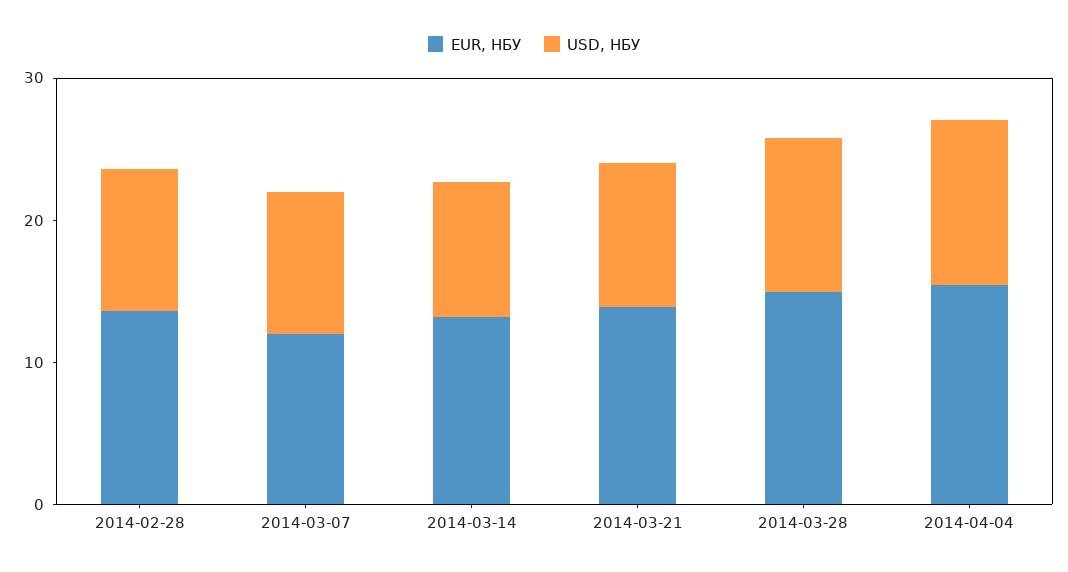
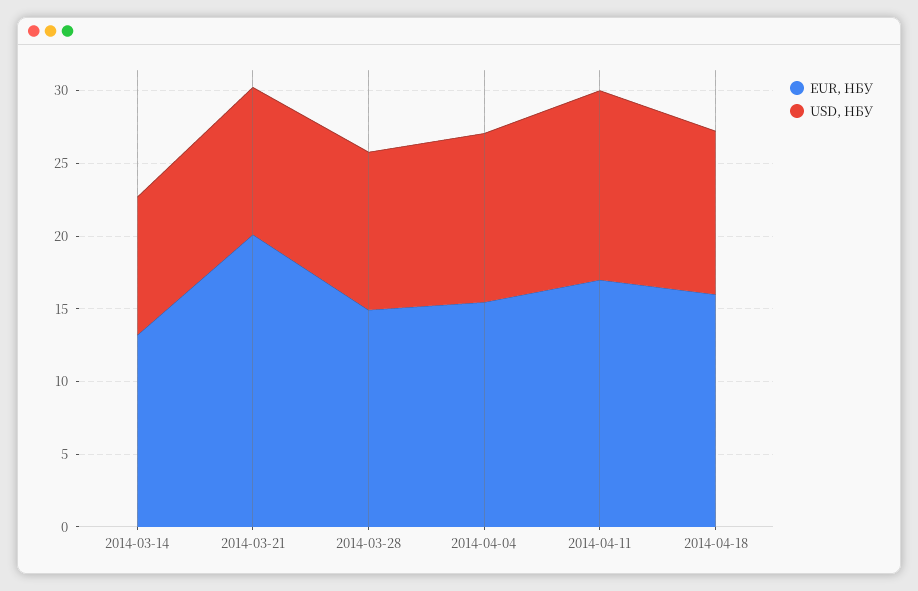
EUR, НБУ, 2014-02-28: 14 -> none
USD, НБУ, 2014-02-28: 10 -> none
EUR, НБУ, 2014-03-07: 12 -> none
USD, НБУ, 2014-03-07: 10 -> none
EUR, НБУ, 2014-03-21: 14 -> 20
EUR, НБУ, 2014-04-11: none -> 17
USD, НБУ, 2014-04-11: none -> 13
EUR, НБУ, 2014-04-18: none -> 16
USD, НБУ, 2014-04-18: none -> 11

